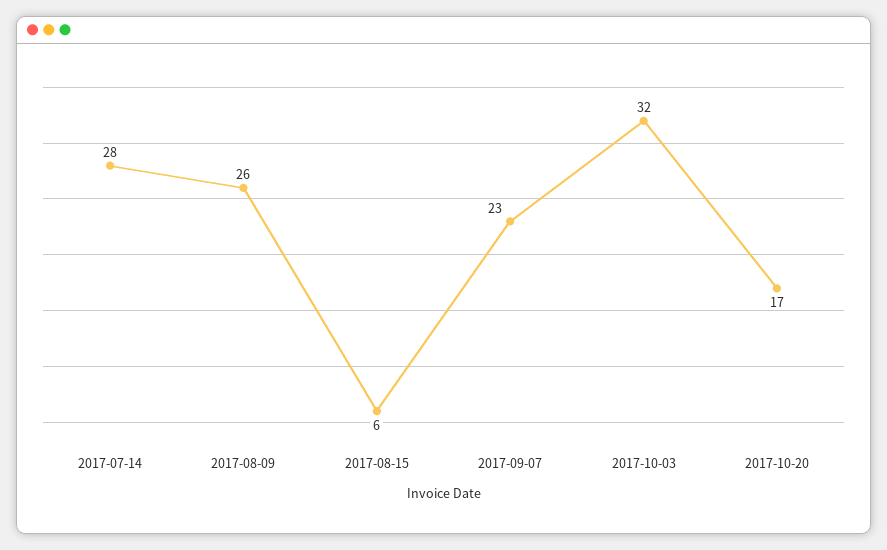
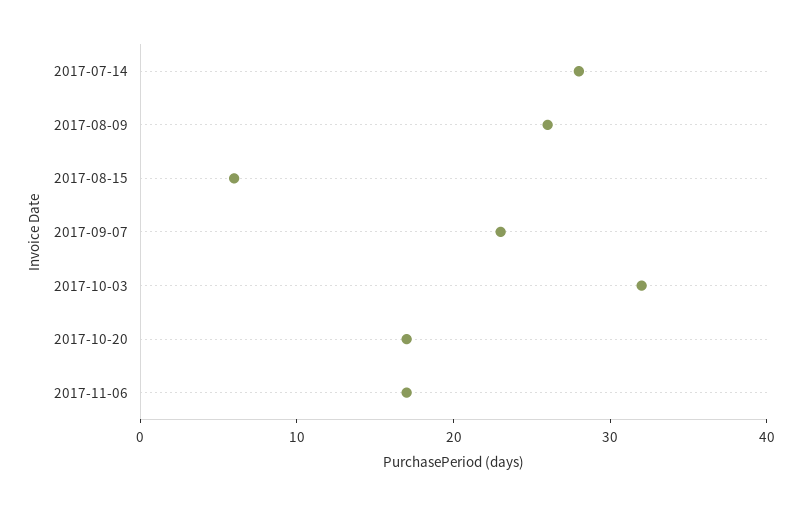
2017-11-06: none -> 17

